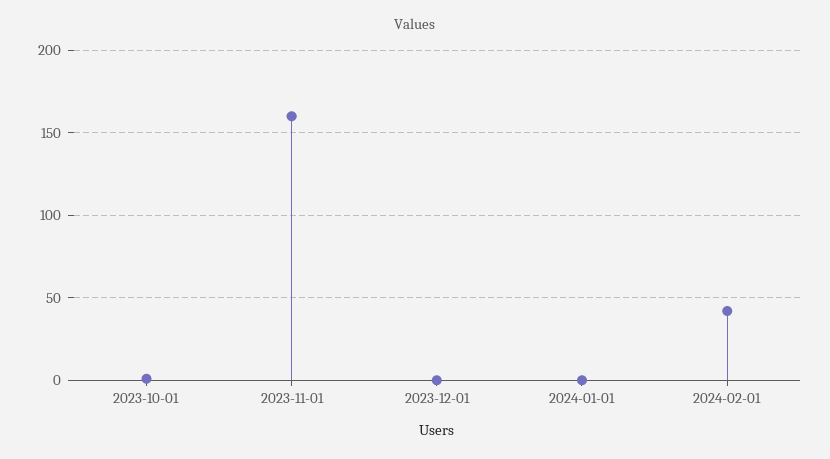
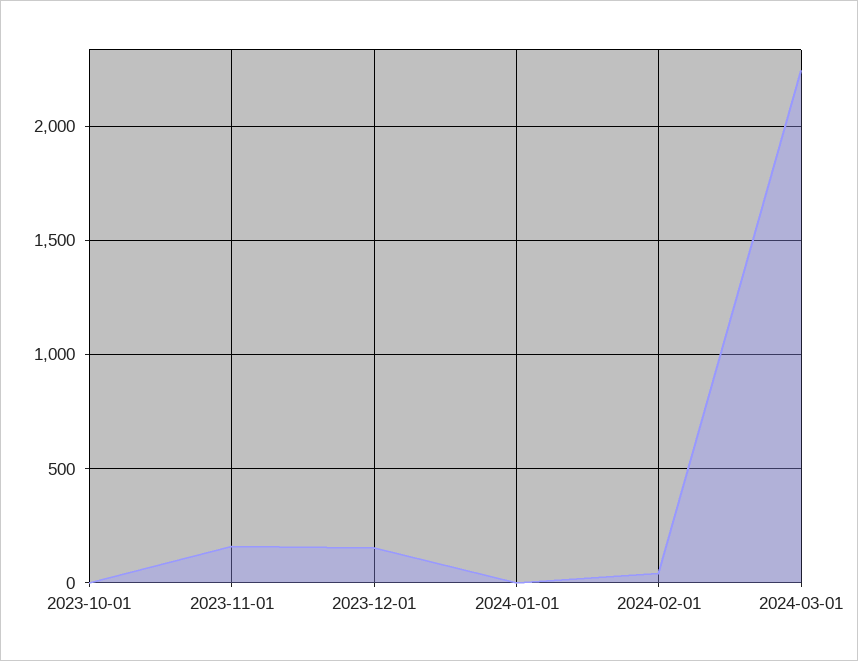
2023-12-01: 0 -> 150
2024-03-01: none -> 2250

